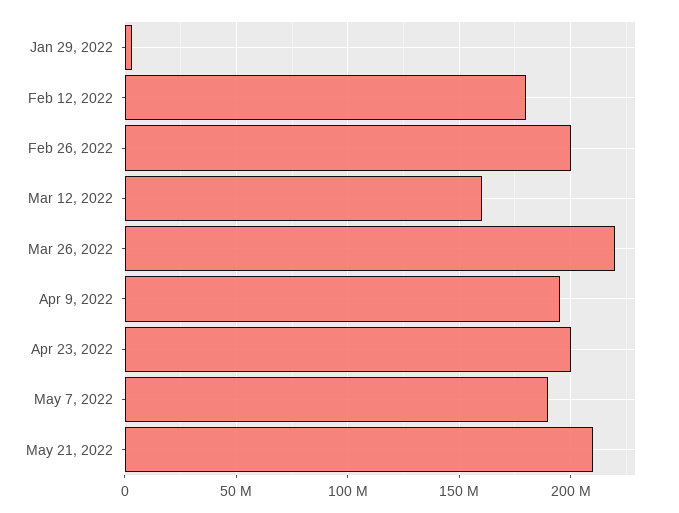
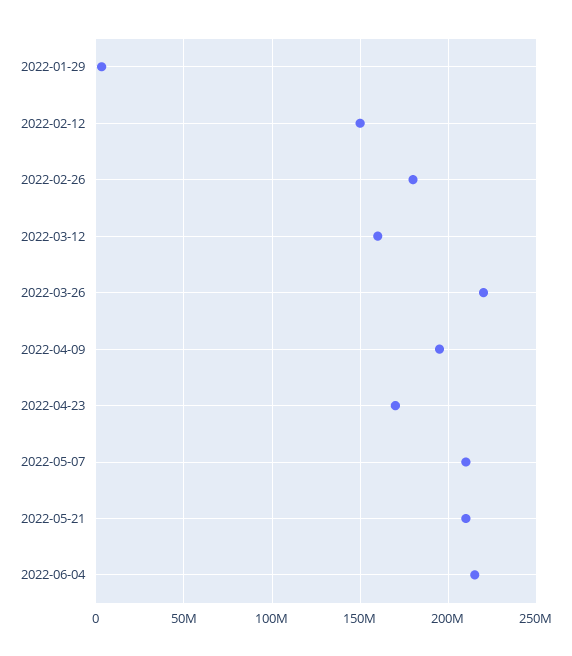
Feb 12, 2022: 180000000 -> 150000000
Feb 26, 2022: 200000000 -> 180000000
Apr 23, 2022: 200000000 -> 170000000
May 7, 2022: 190000000 -> 210000000
2022-06-04: none -> 215000000

